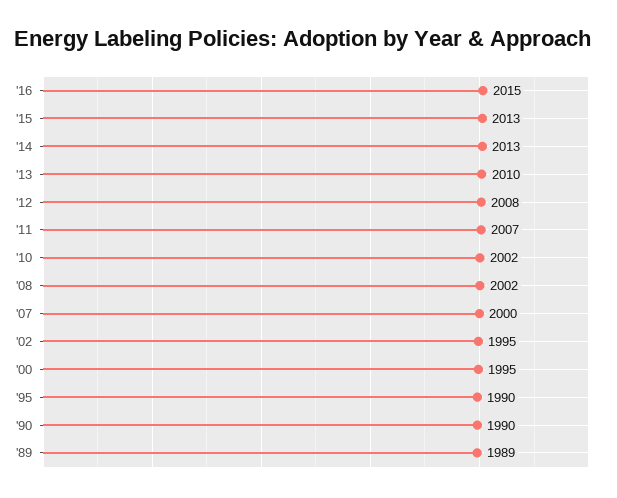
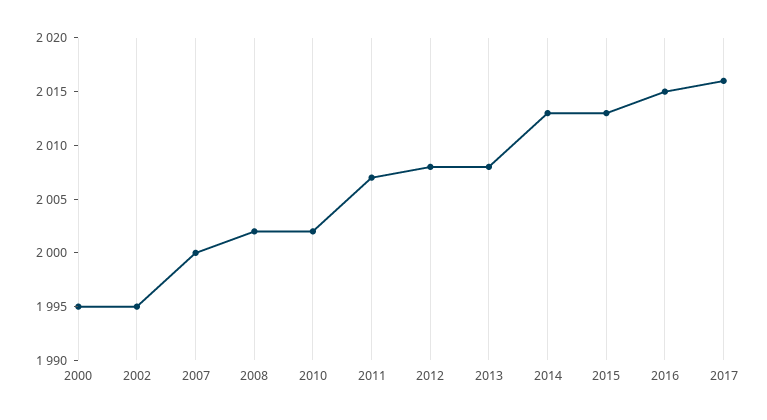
'13: 2010 -> 2008
'95: 1990 -> none
'90: 1990 -> none
'89: 1989 -> none
2017: none -> 2016

